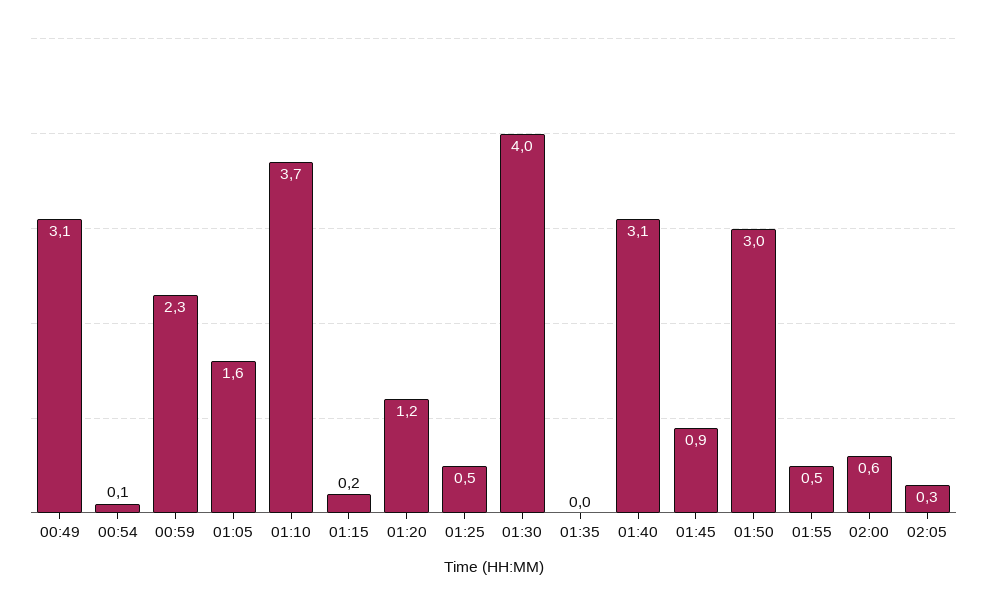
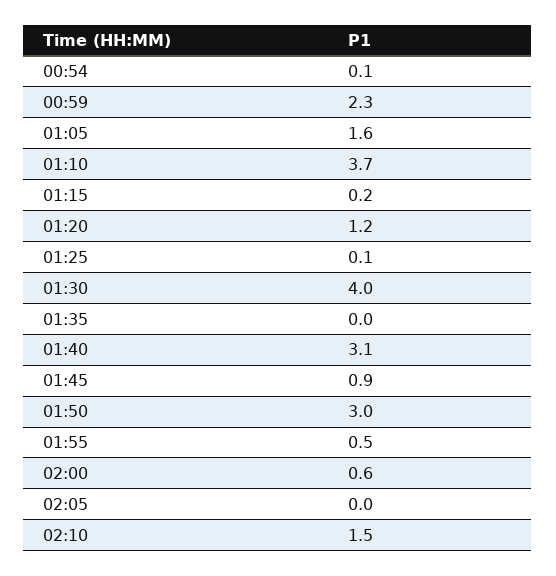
00:49: 3.1 -> none
01:25: 0.5 -> 0.1
02:05: 0.3 -> 0
02:10: none -> 1.5

